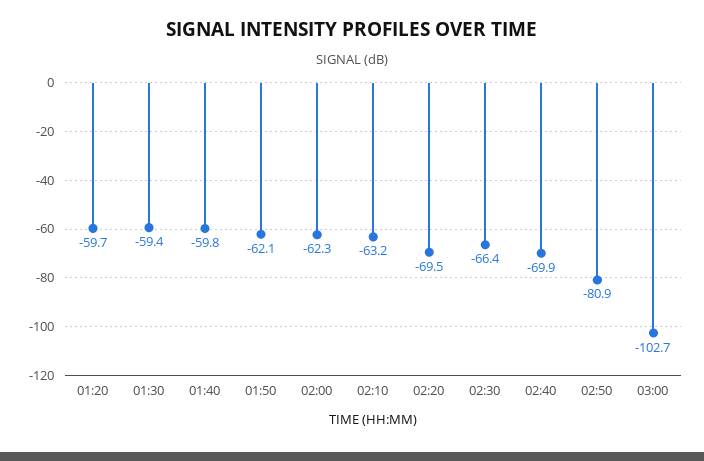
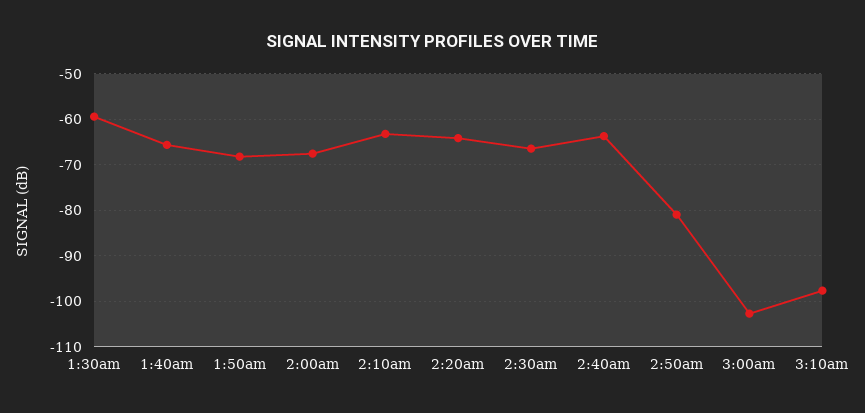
01:20: -59.7 -> none
01:40: -59.8 -> -66
01:50: -62.1 -> -68
02:00: -62.3 -> -68
02:20: -69.5 -> -64
02:40: -69.9 -> -64
3:10am: none -> -98

